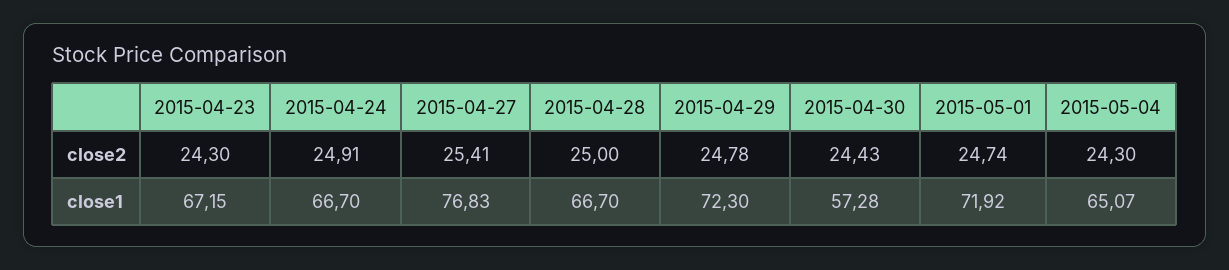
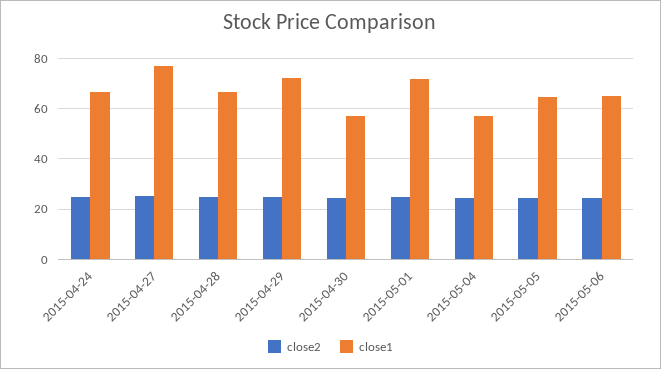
close2, 2015-04-23: 24.3 -> none
close1, 2015-04-23: 67.15 -> none
close1, 2015-05-04: 65.07 -> 57.5
close2, 2015-05-05: none -> 25
close1, 2015-05-05: none -> 65
close2, 2015-05-06: none -> 25
close1, 2015-05-06: none -> 65

